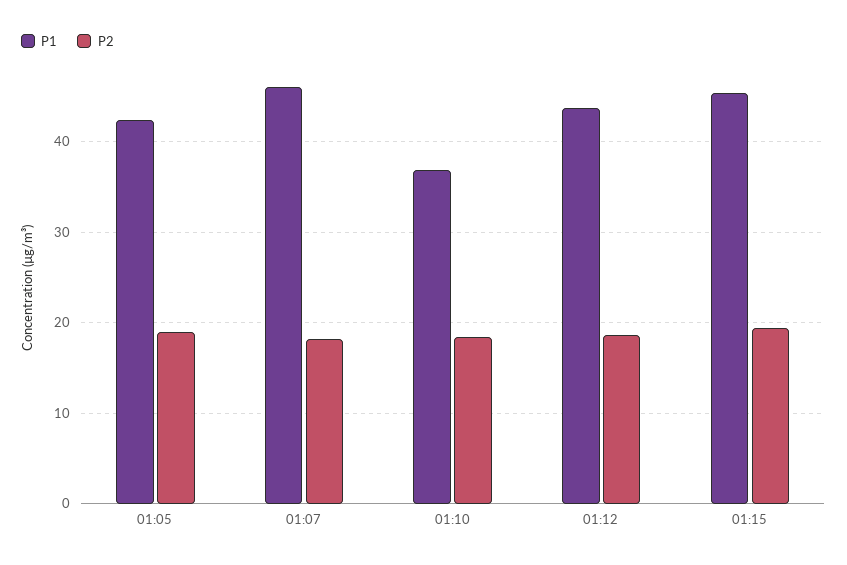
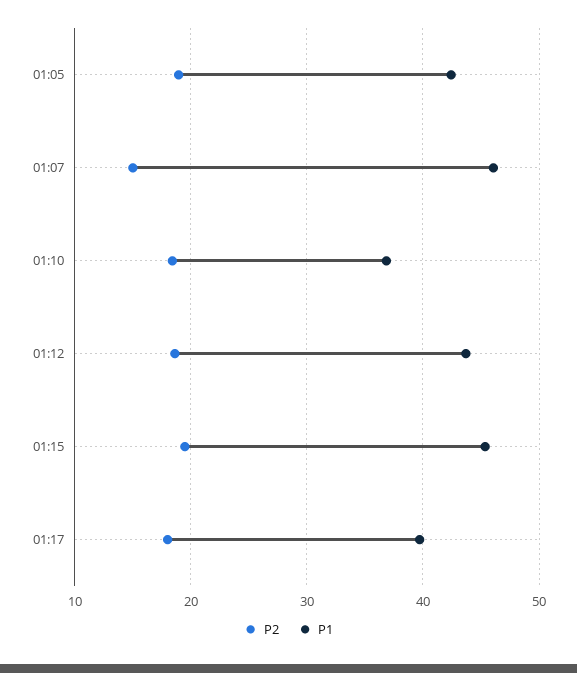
P2, 01:07: 18 -> 15
P2, 01:17: none -> 18
P1, 01:17: none -> 40

